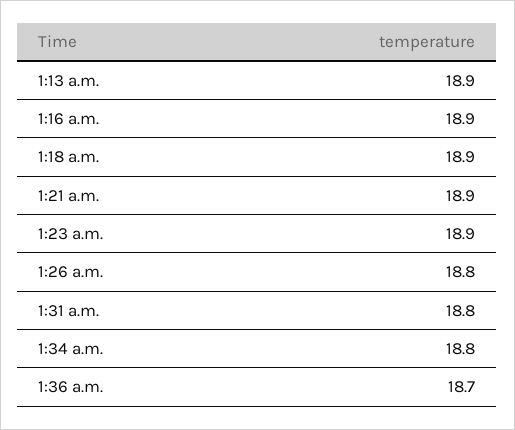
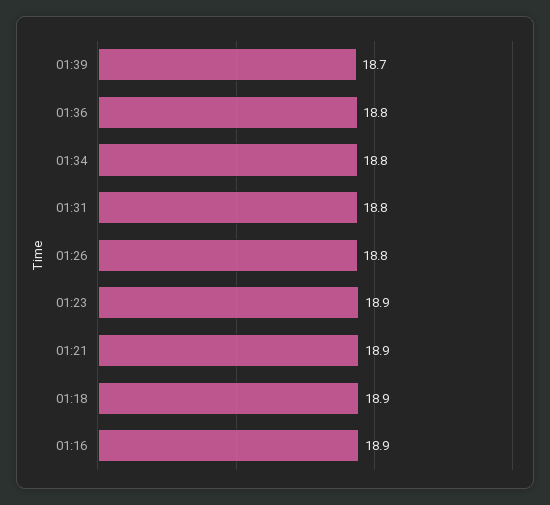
1:13 a.m.: 18.9 -> none
1:36 a.m.: 18.7 -> 18.8
01:39: none -> 18.7

